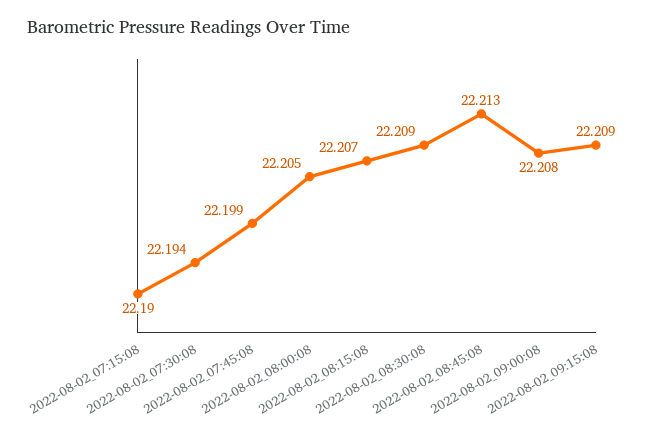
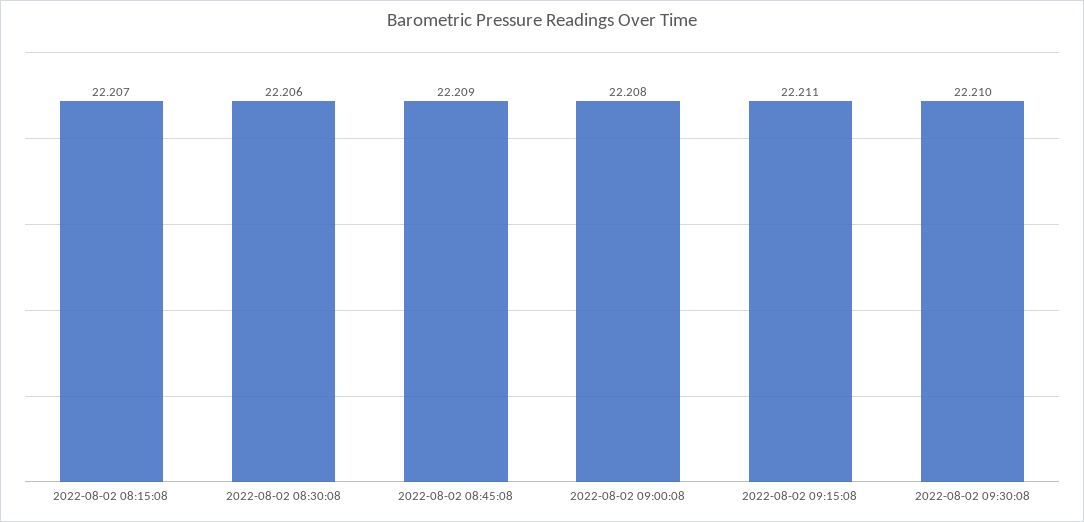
2022-08-02_07:15:08: 22.19 -> none
2022-08-02_07:30:08: 22.194 -> none
2022-08-02_07:45:08: 22.199 -> none
2022-08-02_08:00:08: 22.205 -> none
2022-08-02_08:30:08: 22.209 -> 22.206
2022-08-02_08:45:08: 22.213 -> 22.209
2022-08-02_09:15:08: 22.209 -> 22.211
2022-08-02 09:30:08: none -> 22.21

